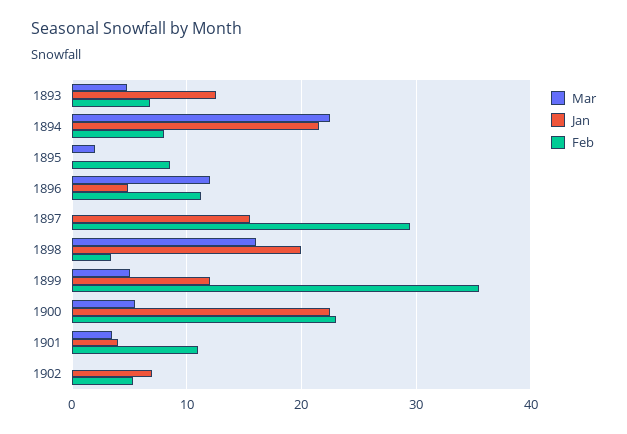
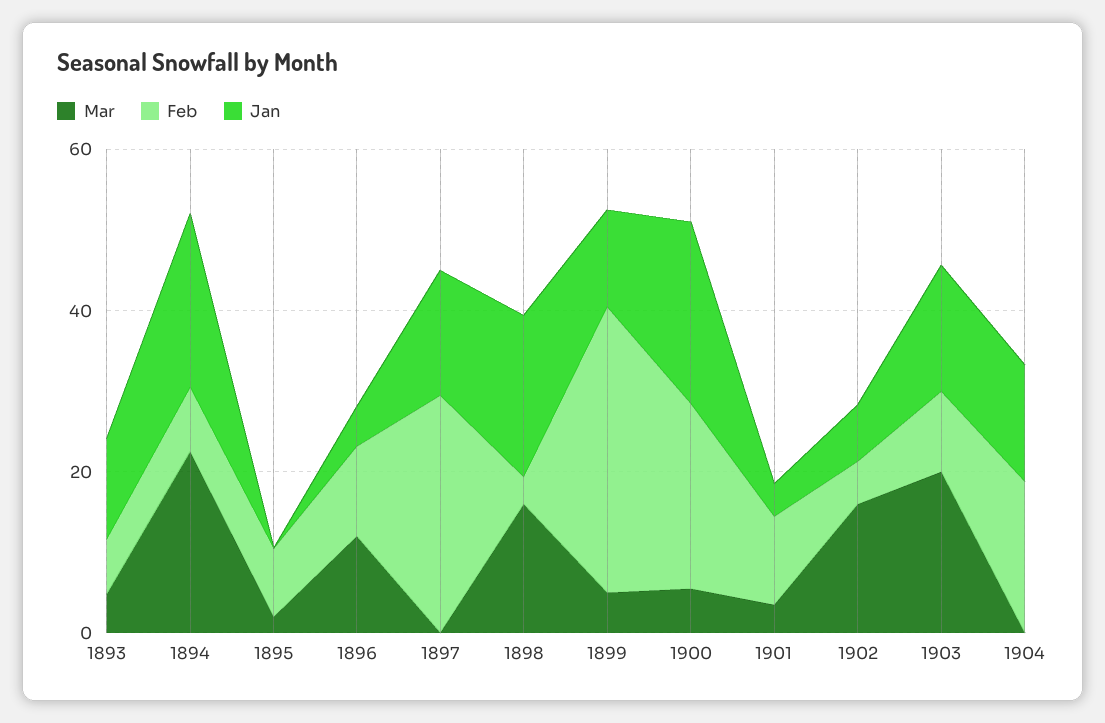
Mar, 1902: 0 -> 15
Mar, 1903: none -> 20
Feb, 1903: none -> 10
Jan, 1903: none -> 15
Mar, 1904: none -> 0
Feb, 1904: none -> 20
Jan, 1904: none -> 15

